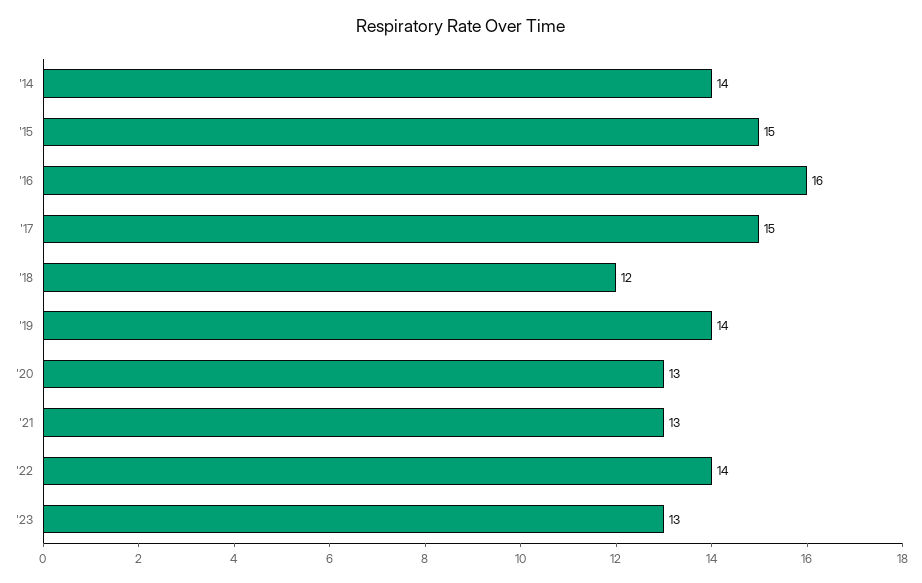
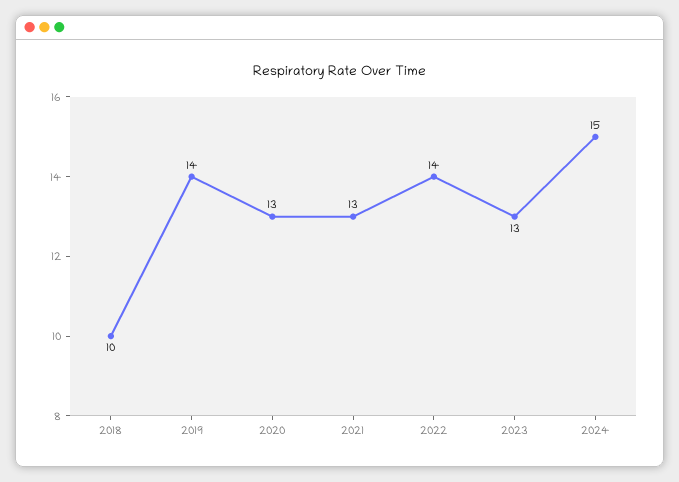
'14: 14 -> none
'15: 15 -> none
'16: 16 -> none
'17: 15 -> none
'18: 12 -> 10
2024: none -> 15

